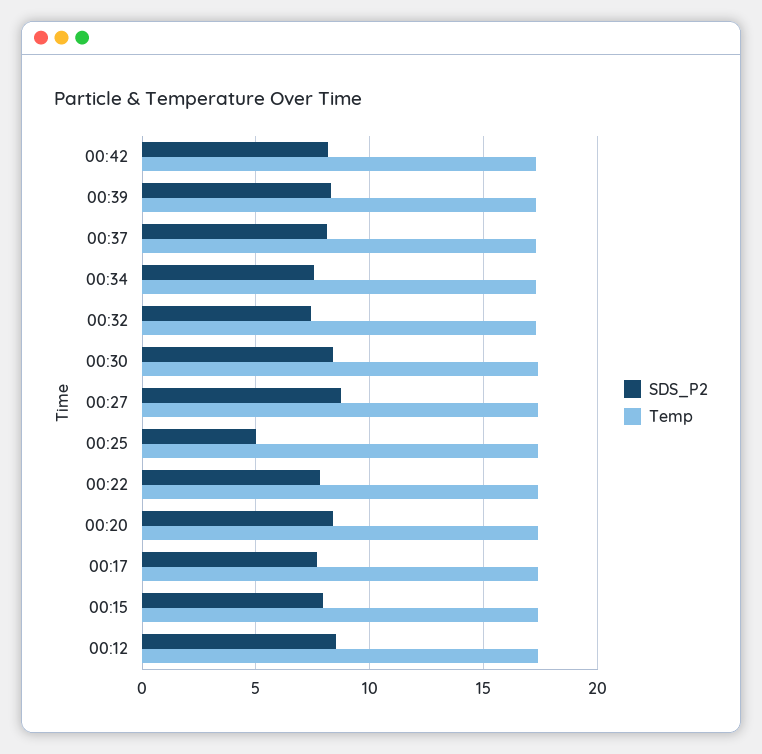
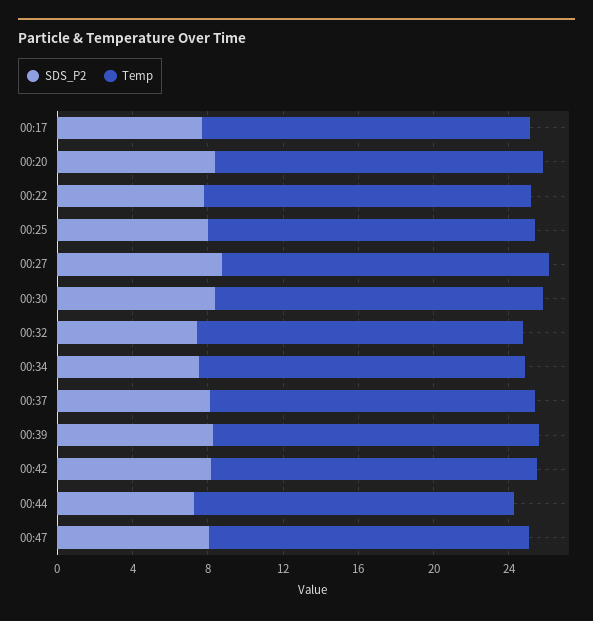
SDS_P2, 00:25: 5 -> 8
SDS_P2, 00:15: 8 -> none
Temp, 00:15: 17.5 -> none
SDS_P2, 00:12: 8.5 -> none
Temp, 00:12: 17.5 -> none
SDS_P2, 00:44: none -> 7
Temp, 00:44: none -> 17
SDS_P2, 00:47: none -> 8
Temp, 00:47: none -> 17

